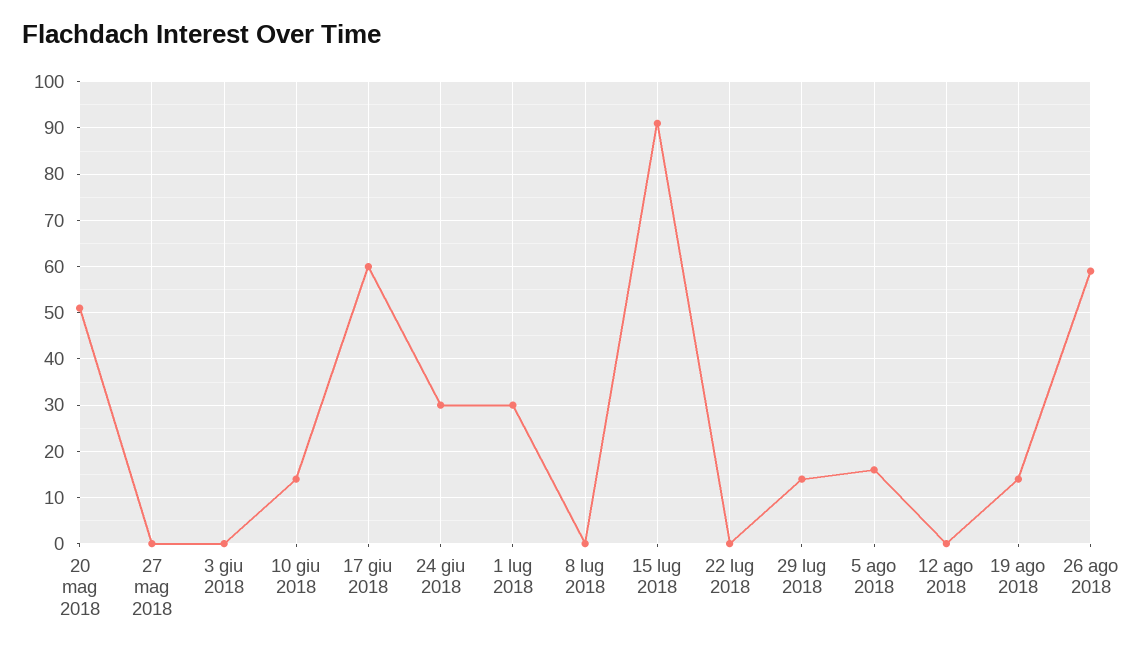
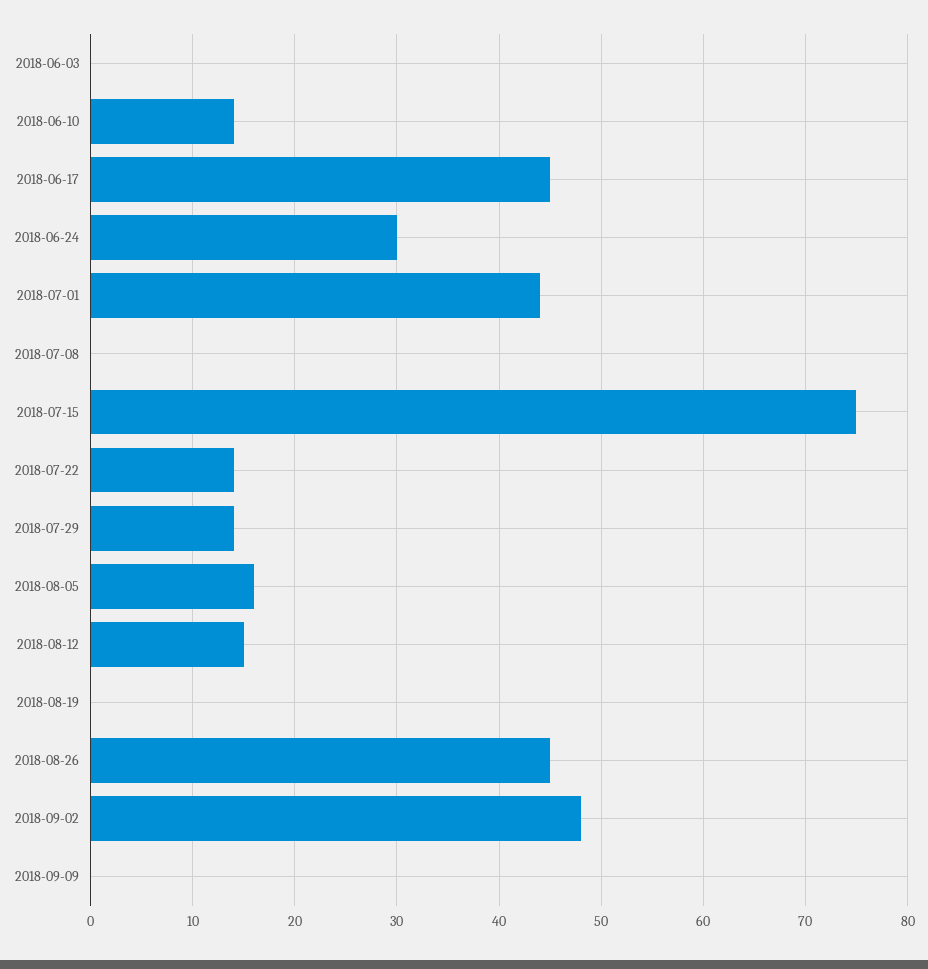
20 mag 2018: 50 -> none
27 mag 2018: 0 -> none
17 giu 2018: 60 -> 45
1 lug 2018: 30 -> 44
15 lug 2018: 90 -> 75
22 lug 2018: 0 -> 14
12 ago 2018: 0 -> 15
19 ago 2018: 15 -> 0
26 ago 2018: 60 -> 45
2018-09-02: none -> 48
2018-09-09: none -> 0

